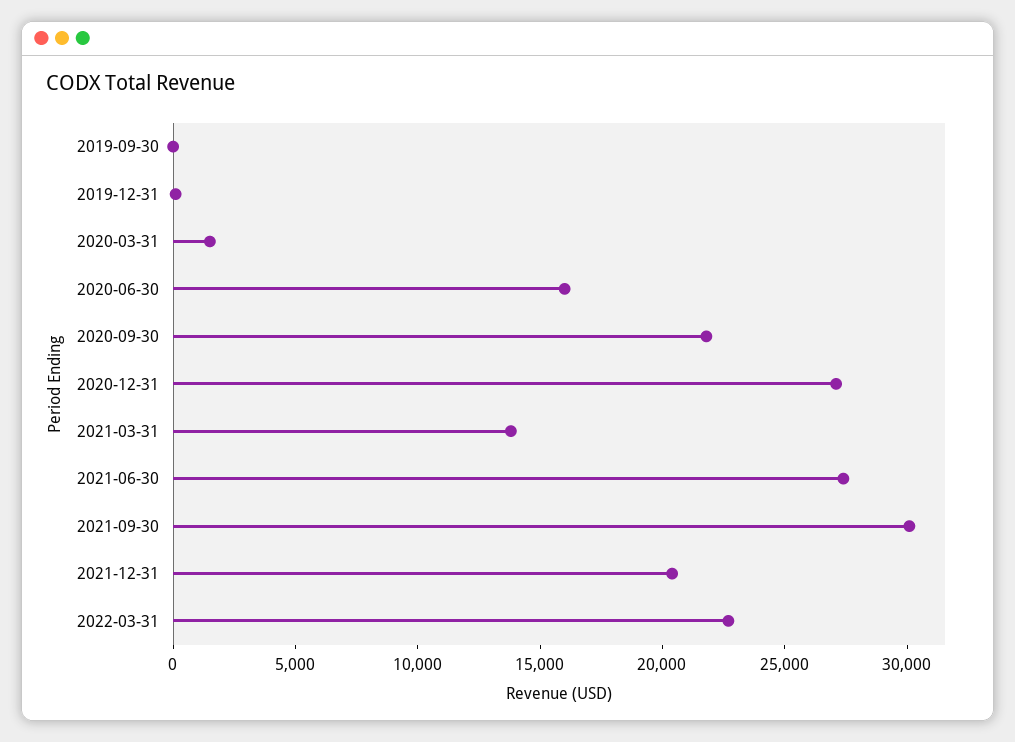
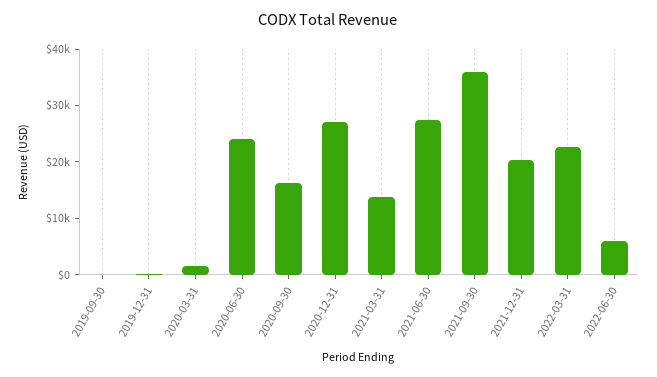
2020-06-30: 16000 -> 24000
2020-09-30: 22000 -> 16000
2021-09-30: 30000 -> 36000
2022-06-30: none -> 6000

